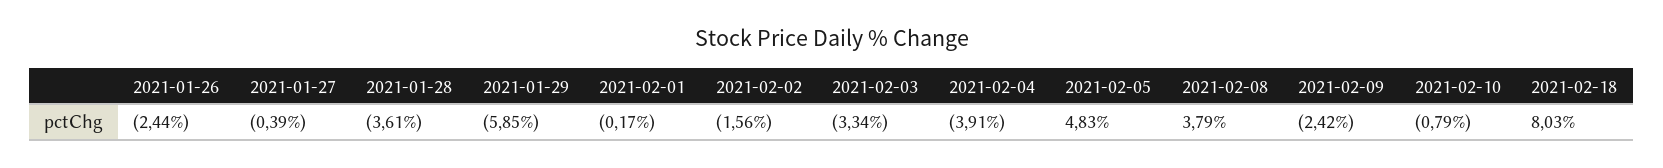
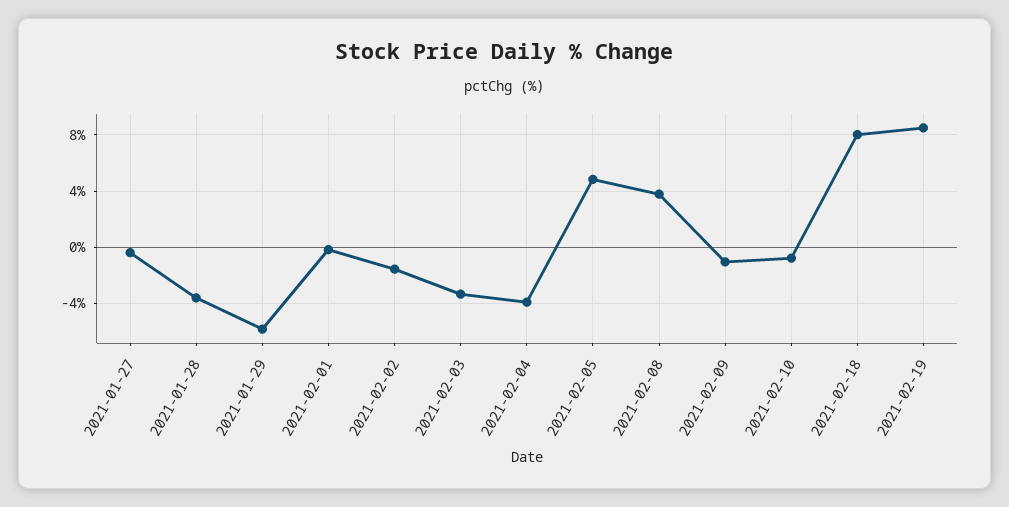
2021-01-26: -2.44 -> none
2021-02-09: -2.42 -> -1
2021-02-19: none -> 8.5

